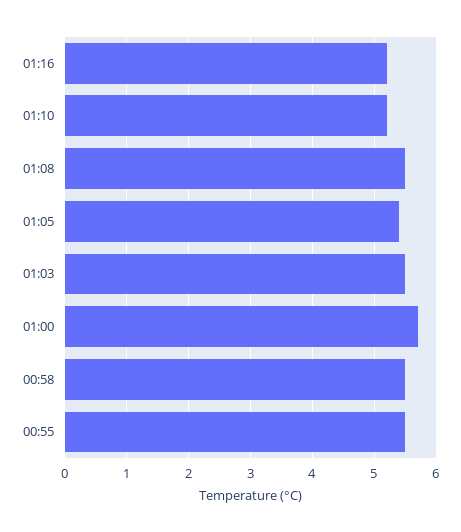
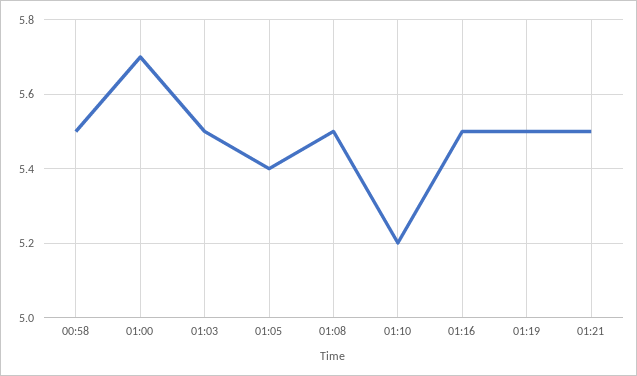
01:16: 5.2 -> 5.5
00:55: 5.5 -> none
01:19: none -> 5.5
01:21: none -> 5.5

